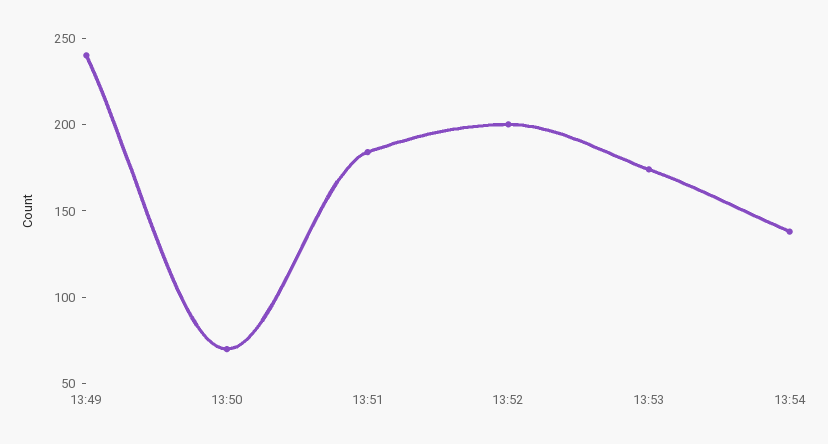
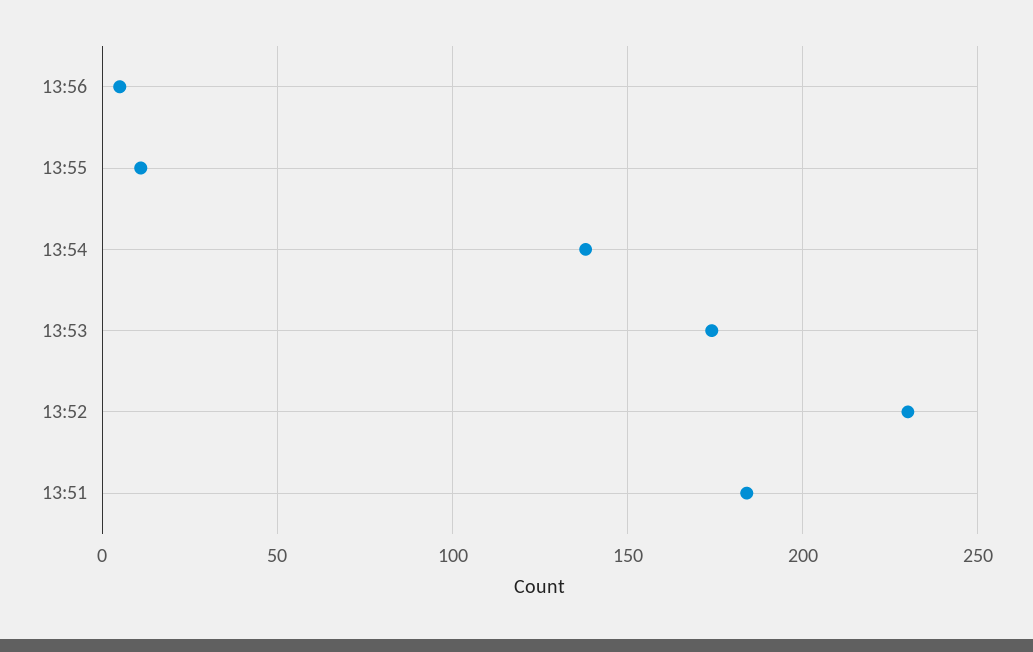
13:49: 240 -> none
13:50: 70 -> none
13:52: 200 -> 230
13:56: none -> 5
13:55: none -> 10

